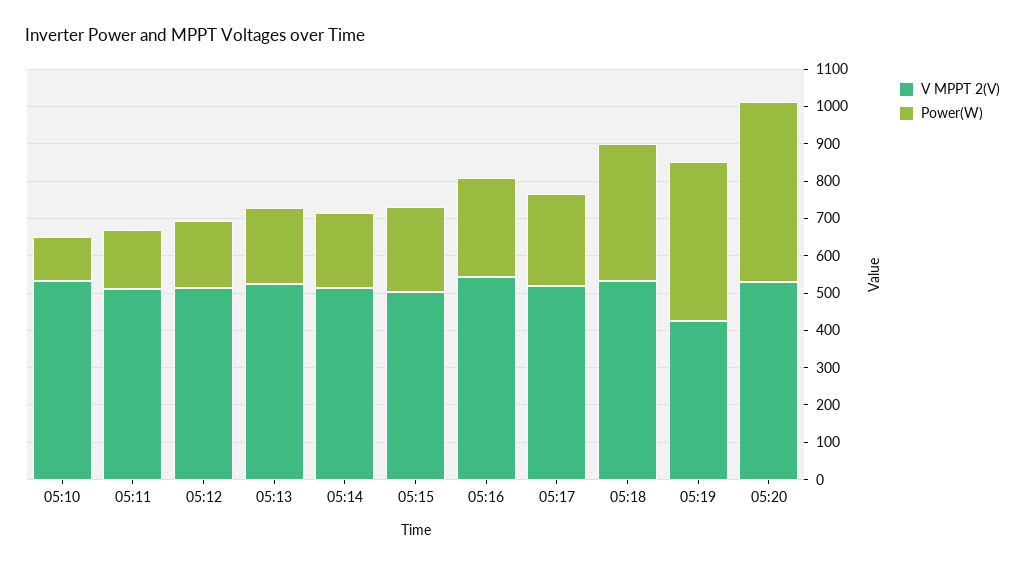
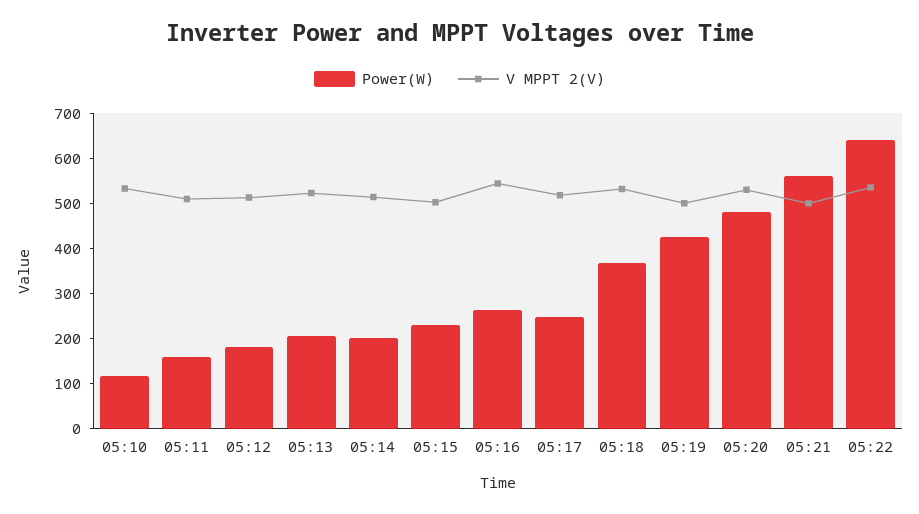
V MPPT 2(V), 05:19: 425 -> 500
Power(W), 05:21: none -> 560
V MPPT 2(V), 05:21: none -> 500
Power(W), 05:22: none -> 640
V MPPT 2(V), 05:22: none -> 540

